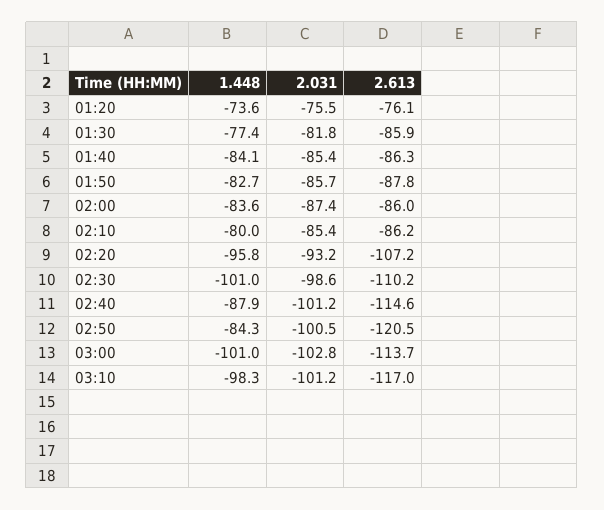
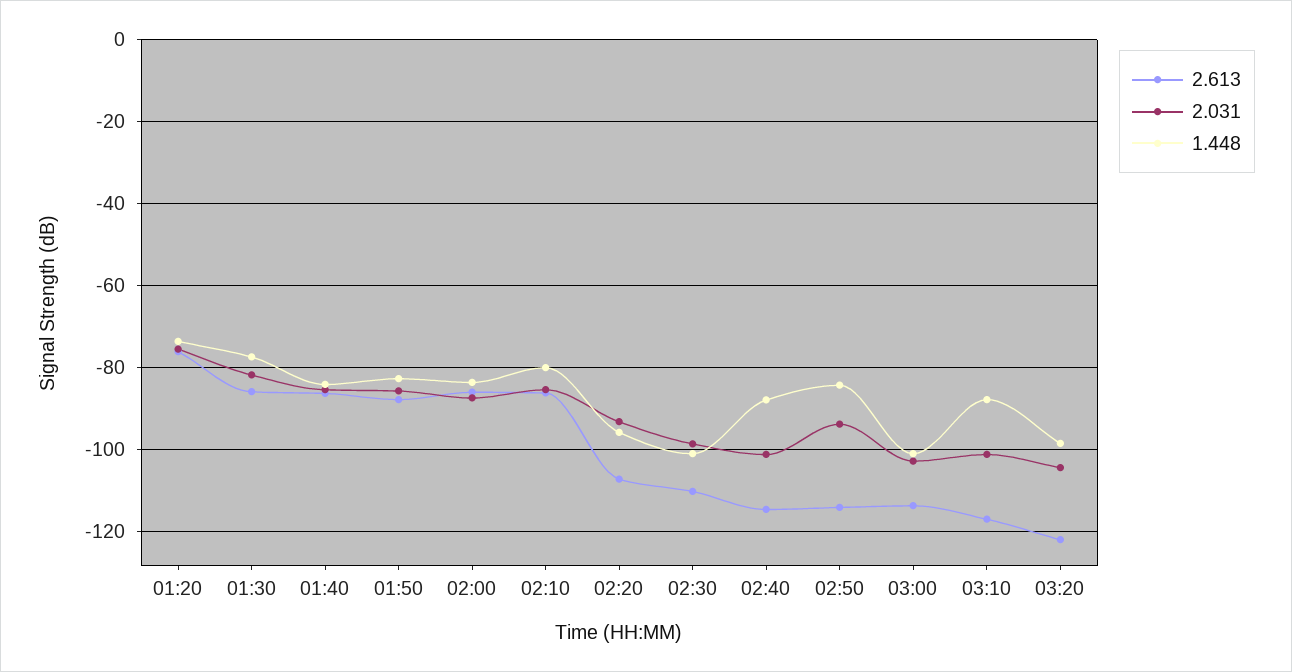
2.031, 02:50: -100.5 -> -94
2.613, 02:50: -120.5 -> -114
1.448, 03:10: -98.3 -> -88
2.613, 03:20: none -> -122
2.031, 03:20: none -> -104
1.448, 03:20: none -> -98

